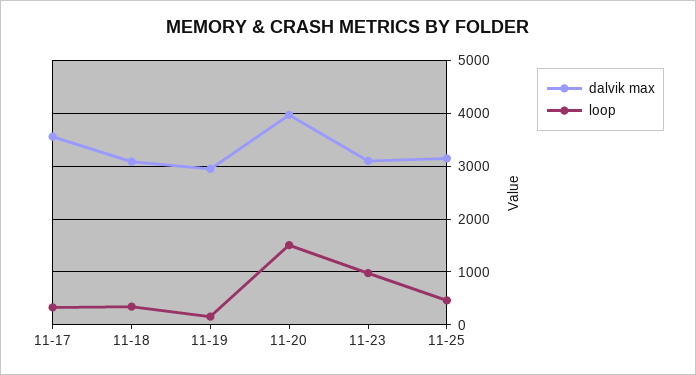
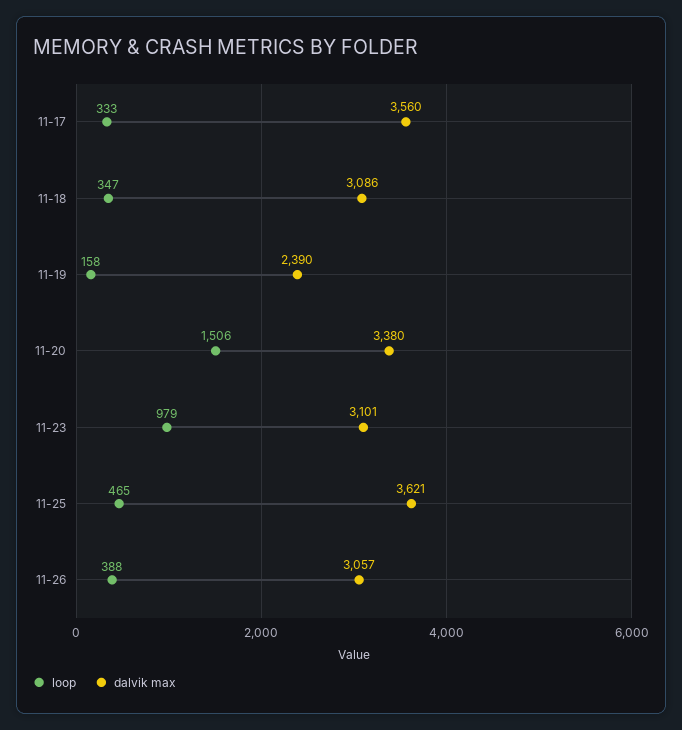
dalvik max, 11-19: 3000 -> 2390
dalvik max, 11-20: 4000 -> 3380
dalvik max, 11-25: 3200 -> 3621
loop, 11-26: none -> 388
dalvik max, 11-26: none -> 3057

